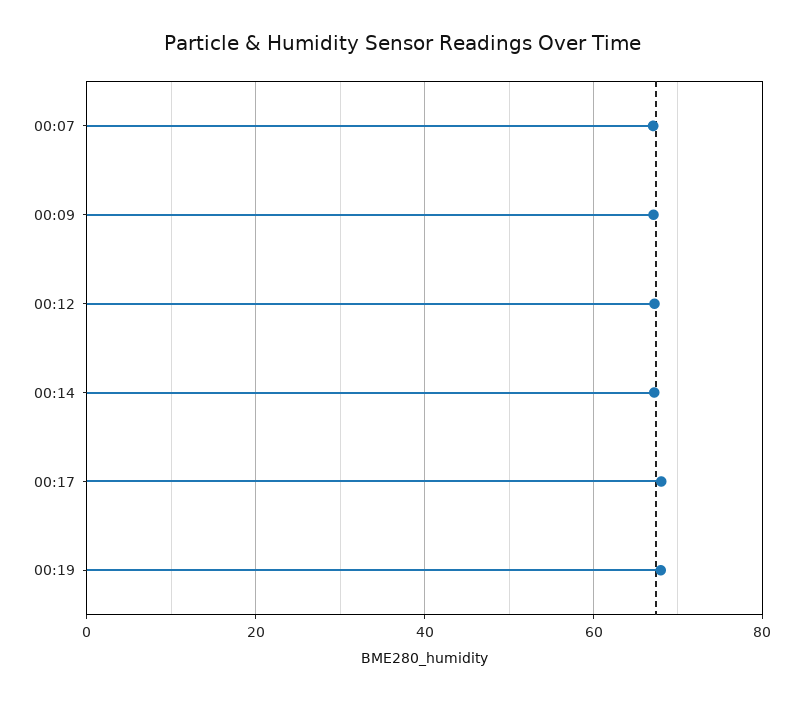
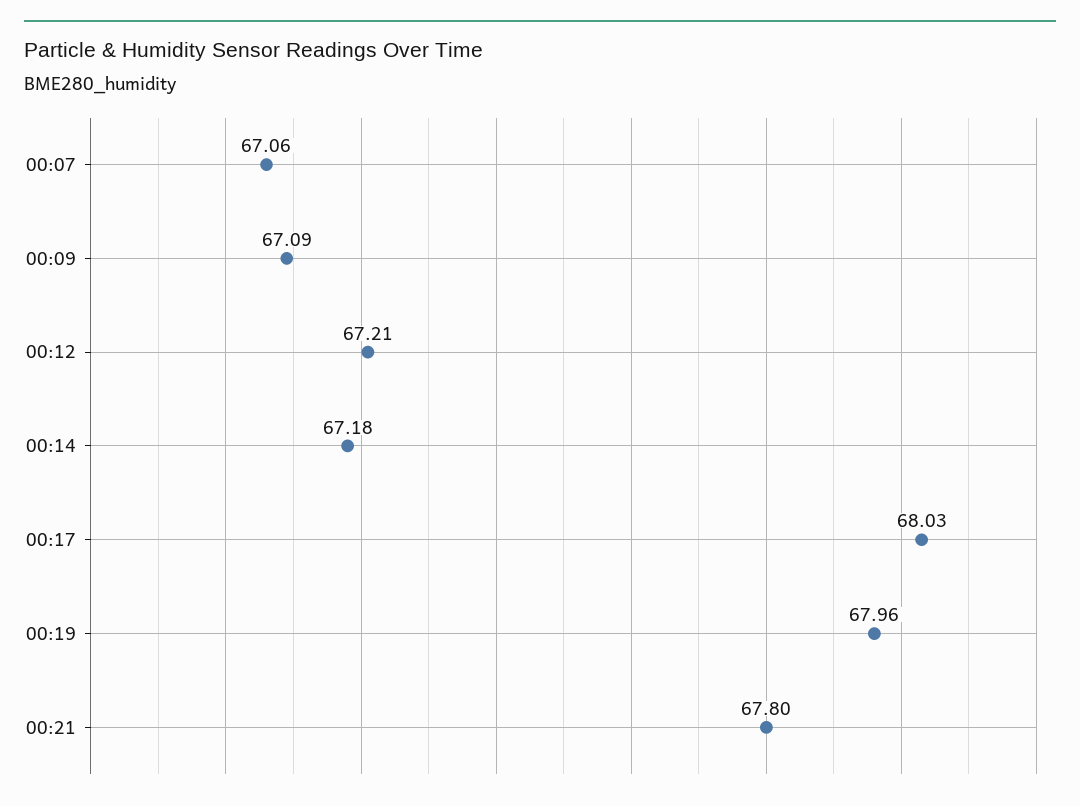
00:21: none -> 67.8

